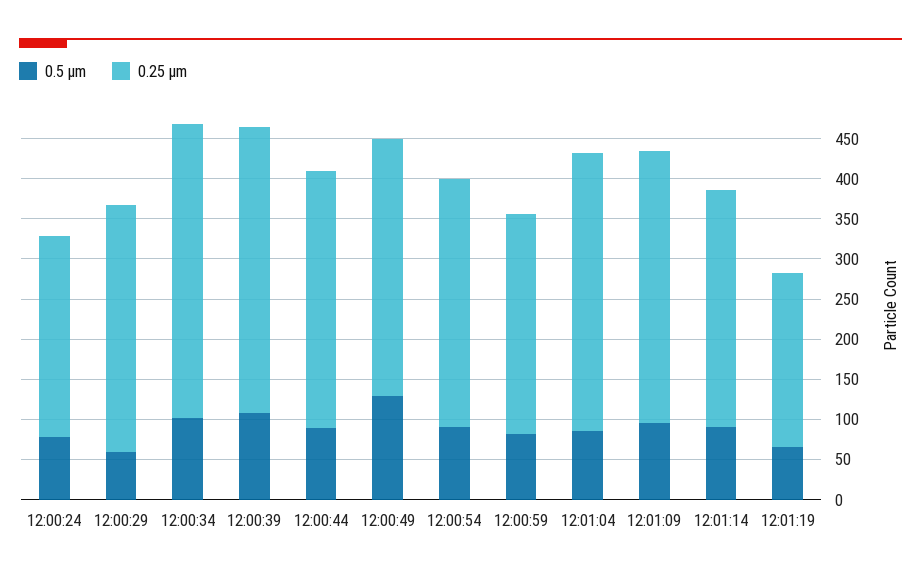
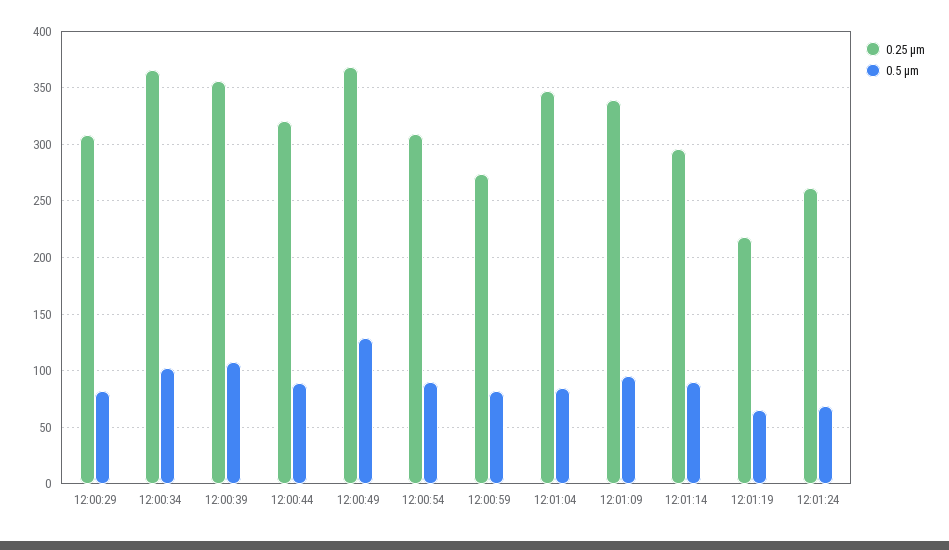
0.5 µm, 12:00:24: 80 -> none
0.25 µm, 12:00:24: 250 -> none
0.5 µm, 12:00:29: 60 -> 80
0.25 µm, 12:00:49: 320 -> 370
0.25 µm, 12:01:24: none -> 260
0.5 µm, 12:01:24: none -> 70

